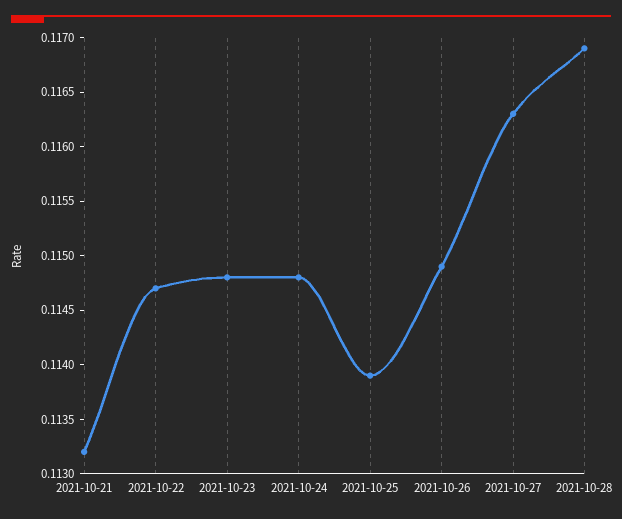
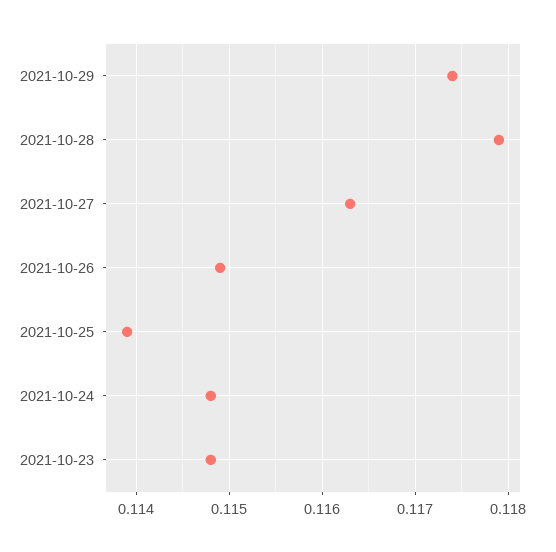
2021-10-21: 0.1132 -> none
2021-10-22: 0.1147 -> none
2021-10-28: 0.1169 -> 0.1179
2021-10-29: none -> 0.1174

